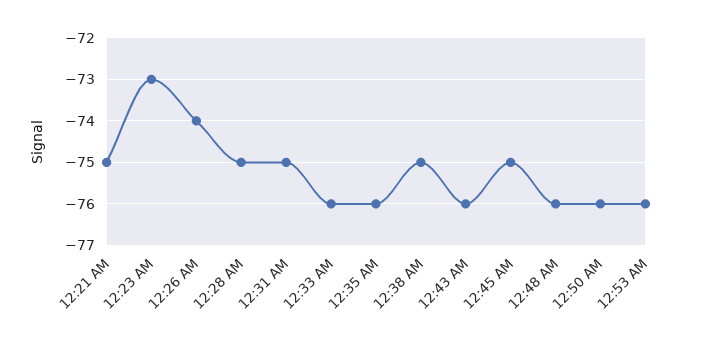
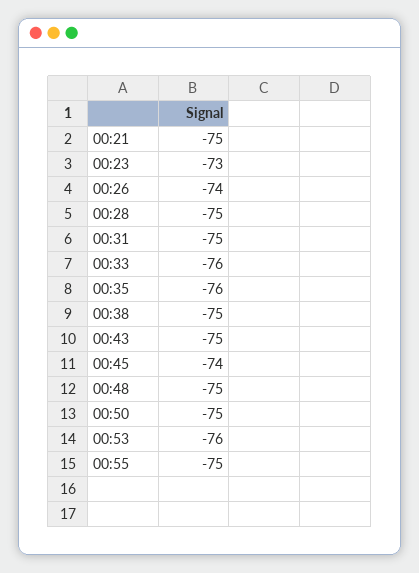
12:43 AM: -76 -> -75
12:45 AM: -75 -> -74
12:48 AM: -76 -> -75
12:50 AM: -76 -> -75
00:55: none -> -75

